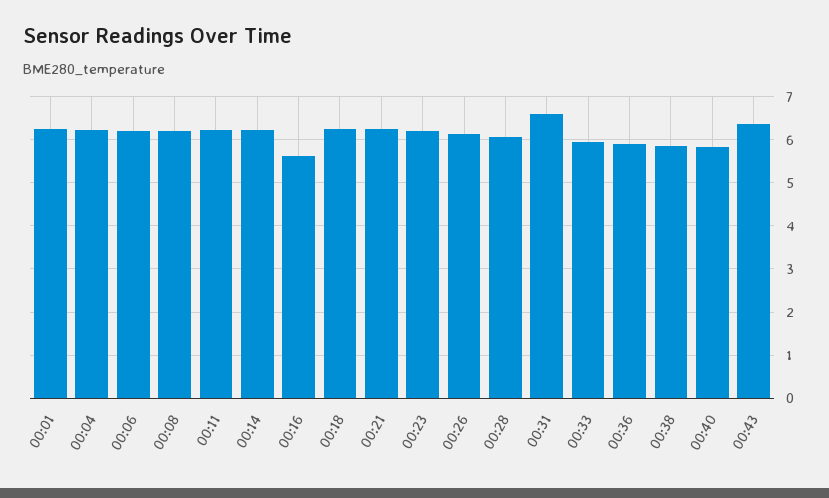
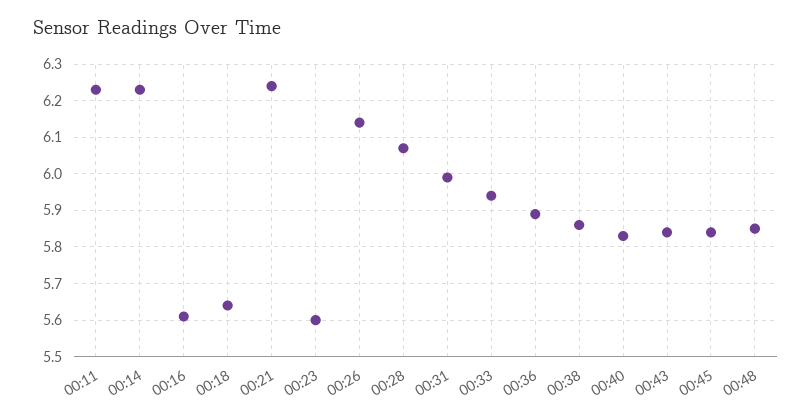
00:01: 6.2 -> none
00:04: 6.2 -> none
00:06: 6.2 -> none
00:08: 6.2 -> none
00:18: 6.2 -> 5.65
00:23: 6.2 -> 5.6
00:31: 6.6 -> 6
00:43: 6.4 -> 5.85
00:45: none -> 5.85
00:48: none -> 5.85

